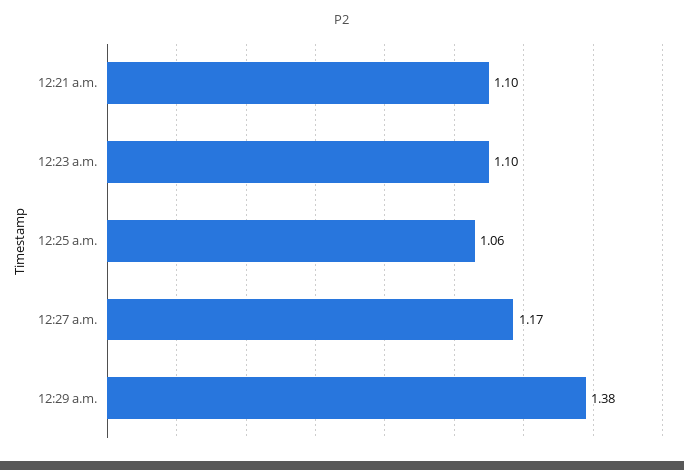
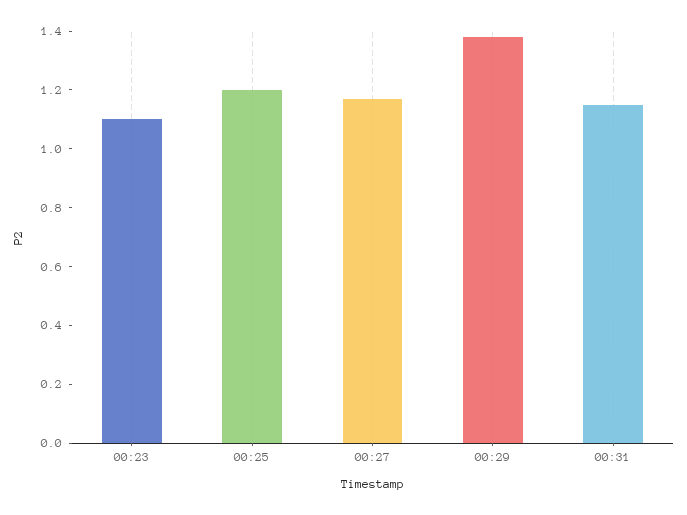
12:21 a.m.: 1.1 -> none
12:25 a.m.: 1.06 -> 1.2
00:31: none -> 1.15

